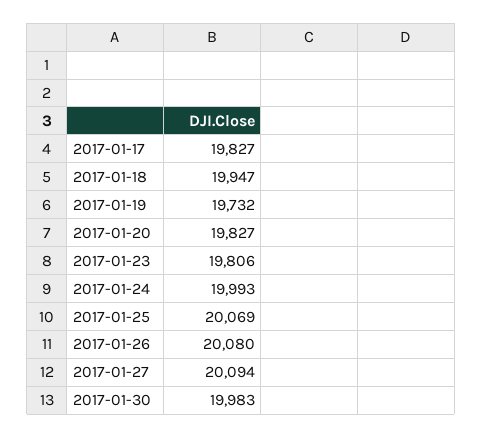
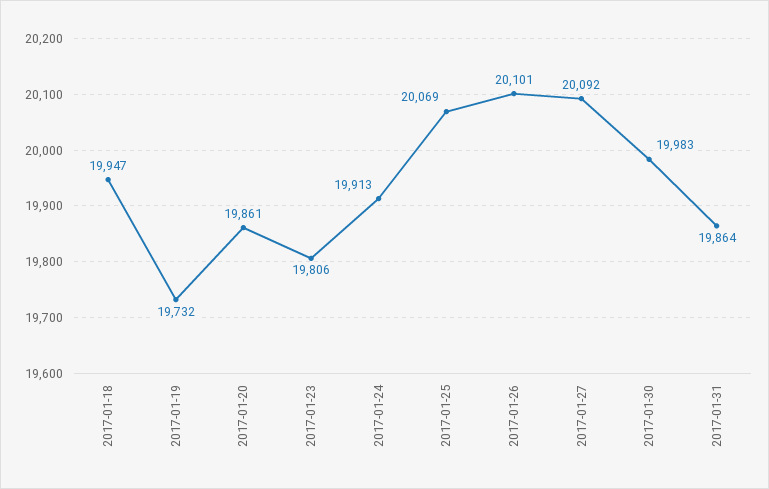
2017-01-17: 19827 -> none
2017-01-20: 19827 -> 19861
2017-01-24: 19993 -> 19913
2017-01-26: 20080 -> 20101
2017-01-27: 20094 -> 20092
2017-01-31: none -> 19864

